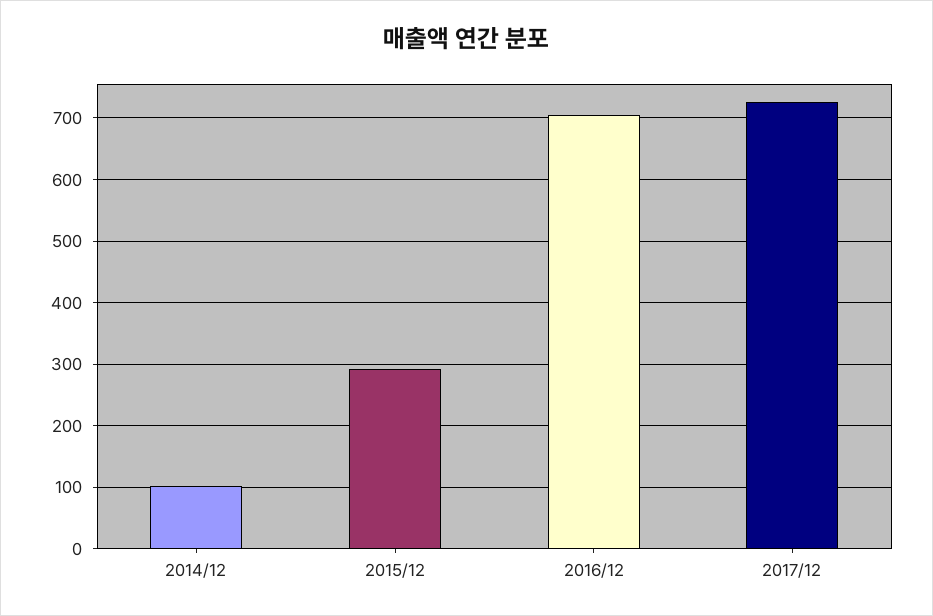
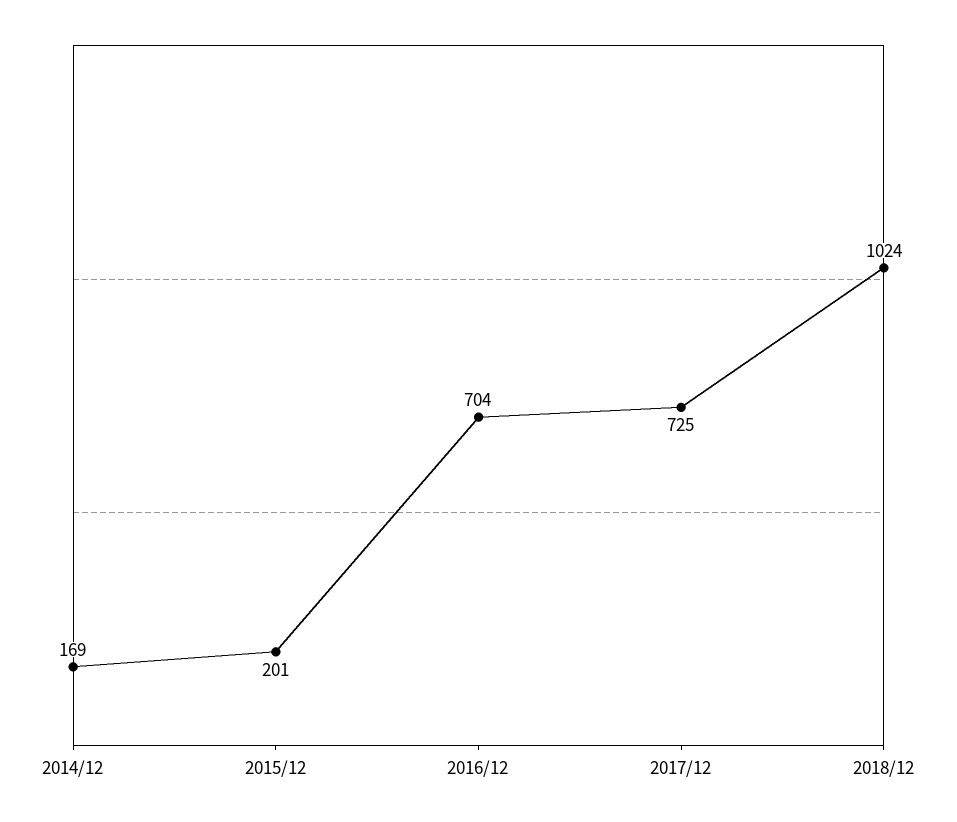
2014/12: 100 -> 169
2015/12: 290 -> 201
2018/12: none -> 1024

